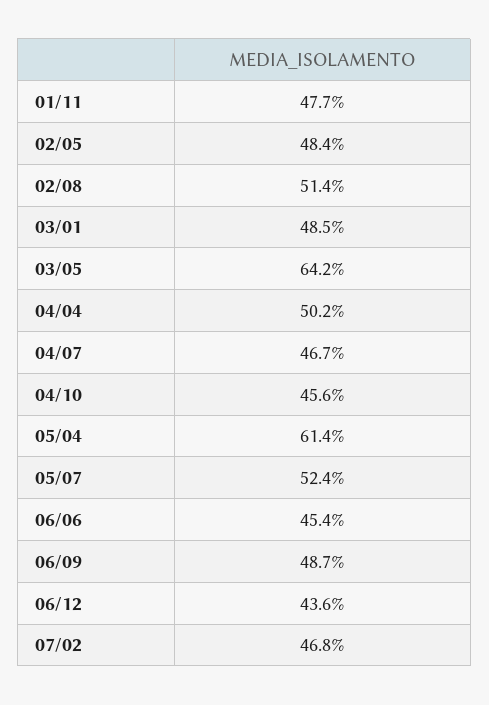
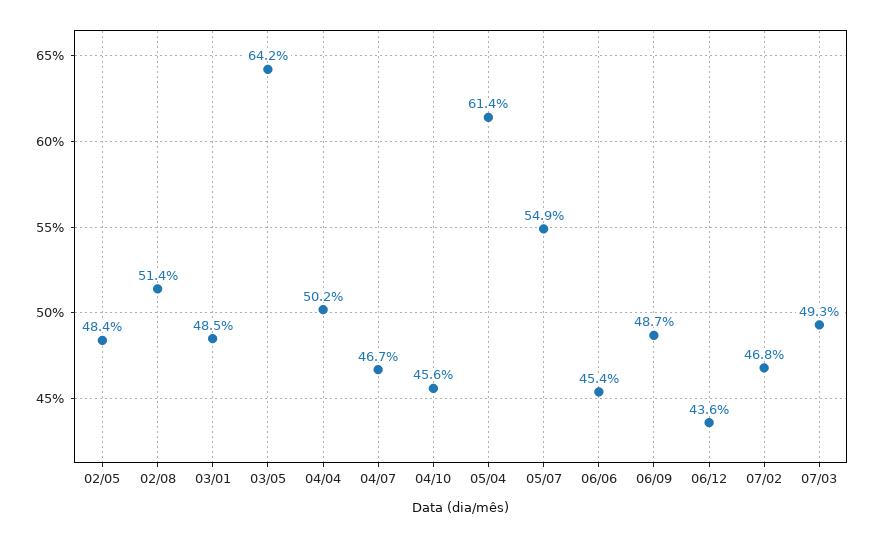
01/11: 47.7 -> none
05/07: 52.4 -> 54.9
07/03: none -> 49.3

